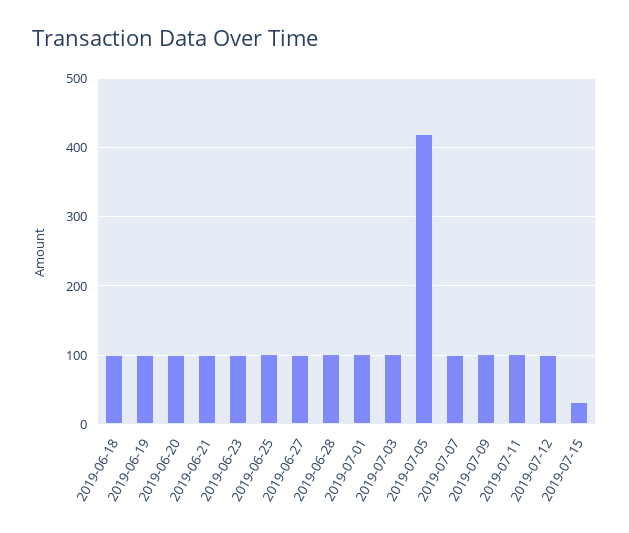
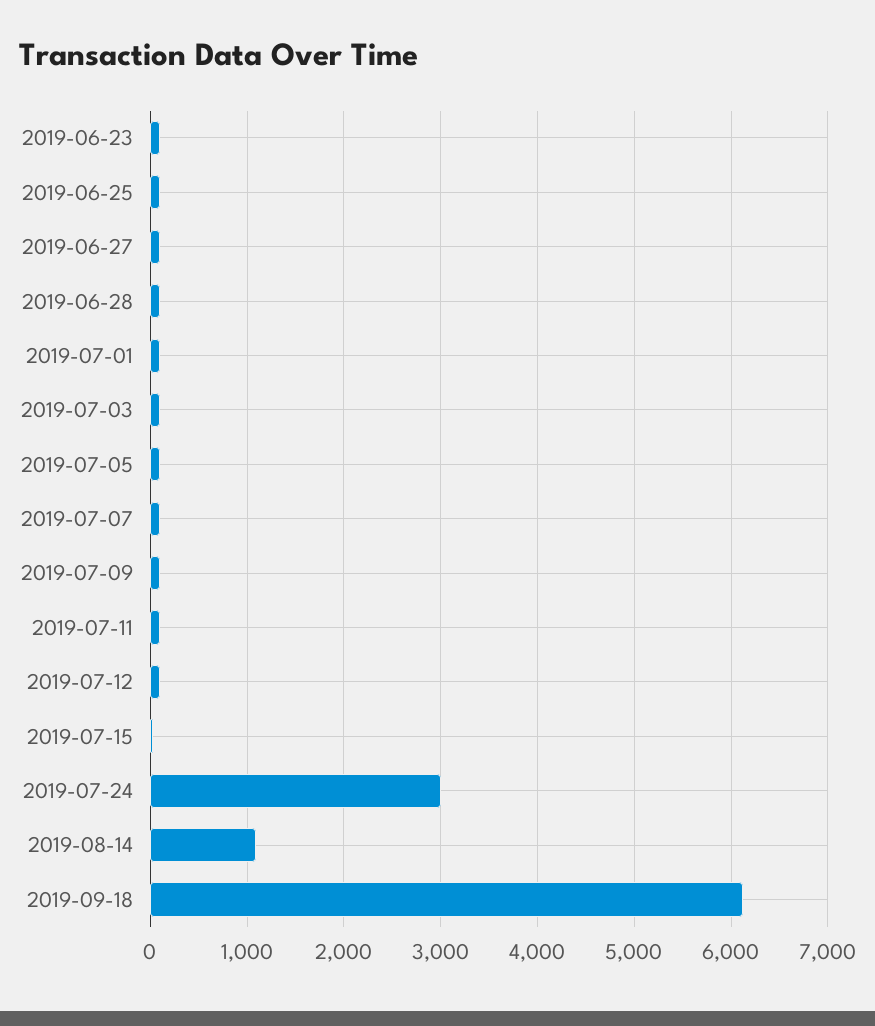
2019-06-18: 100 -> none
2019-06-19: 100 -> none
2019-06-20: 100 -> none
2019-06-21: 100 -> none
2019-07-05: 420 -> 100
2019-07-24: none -> 3000
2019-08-14: none -> 1100
2019-09-18: none -> 6100

